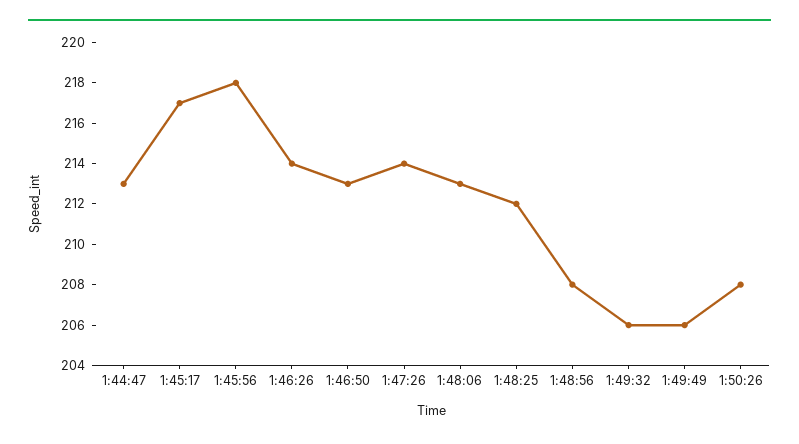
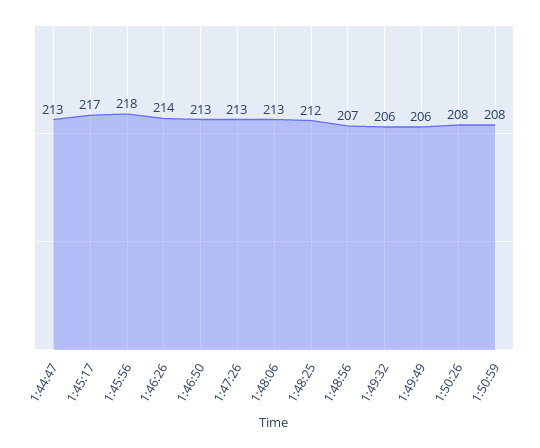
1:47:26: 214 -> 213
1:48:56: 208 -> 207
1:50:59: none -> 208

